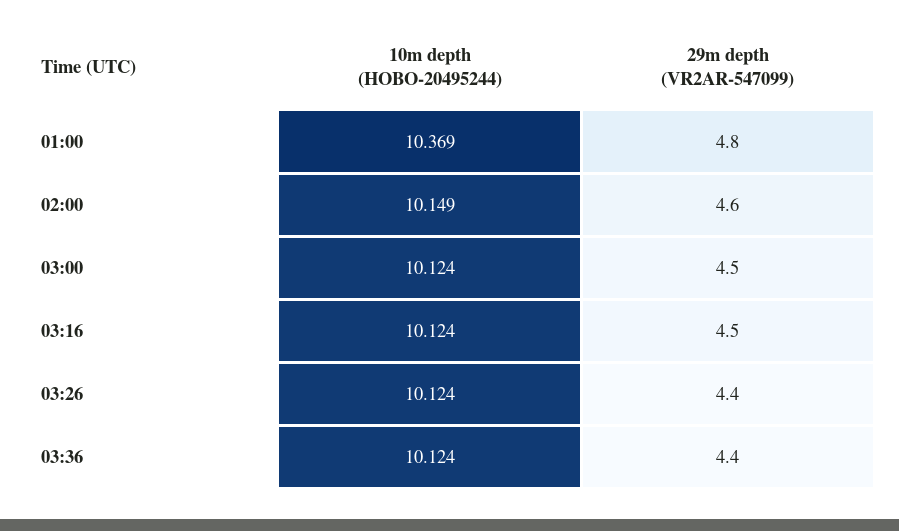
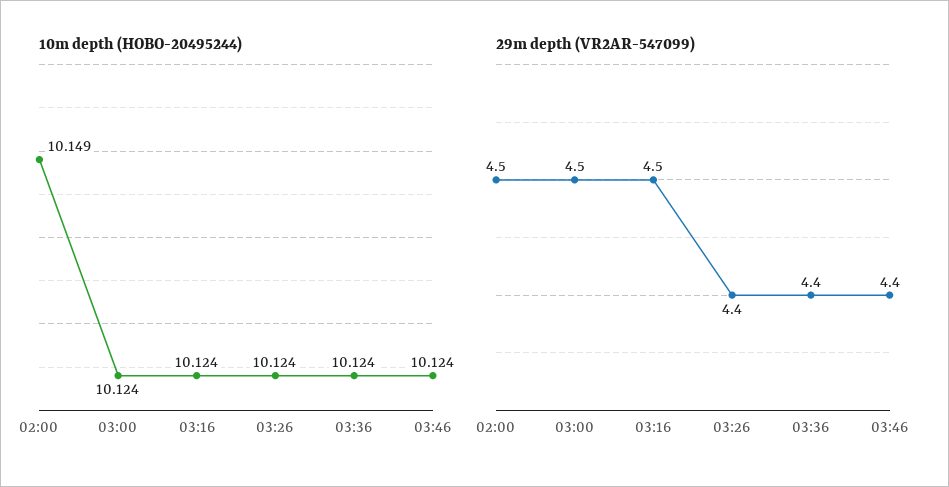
10m depth (HOBO-20495244), 01:00: 10.369 -> none
29m depth (VR2AR-547099), 01:00: 4.8 -> none
29m depth (VR2AR-547099), 02:00: 4.6 -> 4.5
10m depth (HOBO-20495244), 03:46: none -> 10.124
29m depth (VR2AR-547099), 03:46: none -> 4.4

